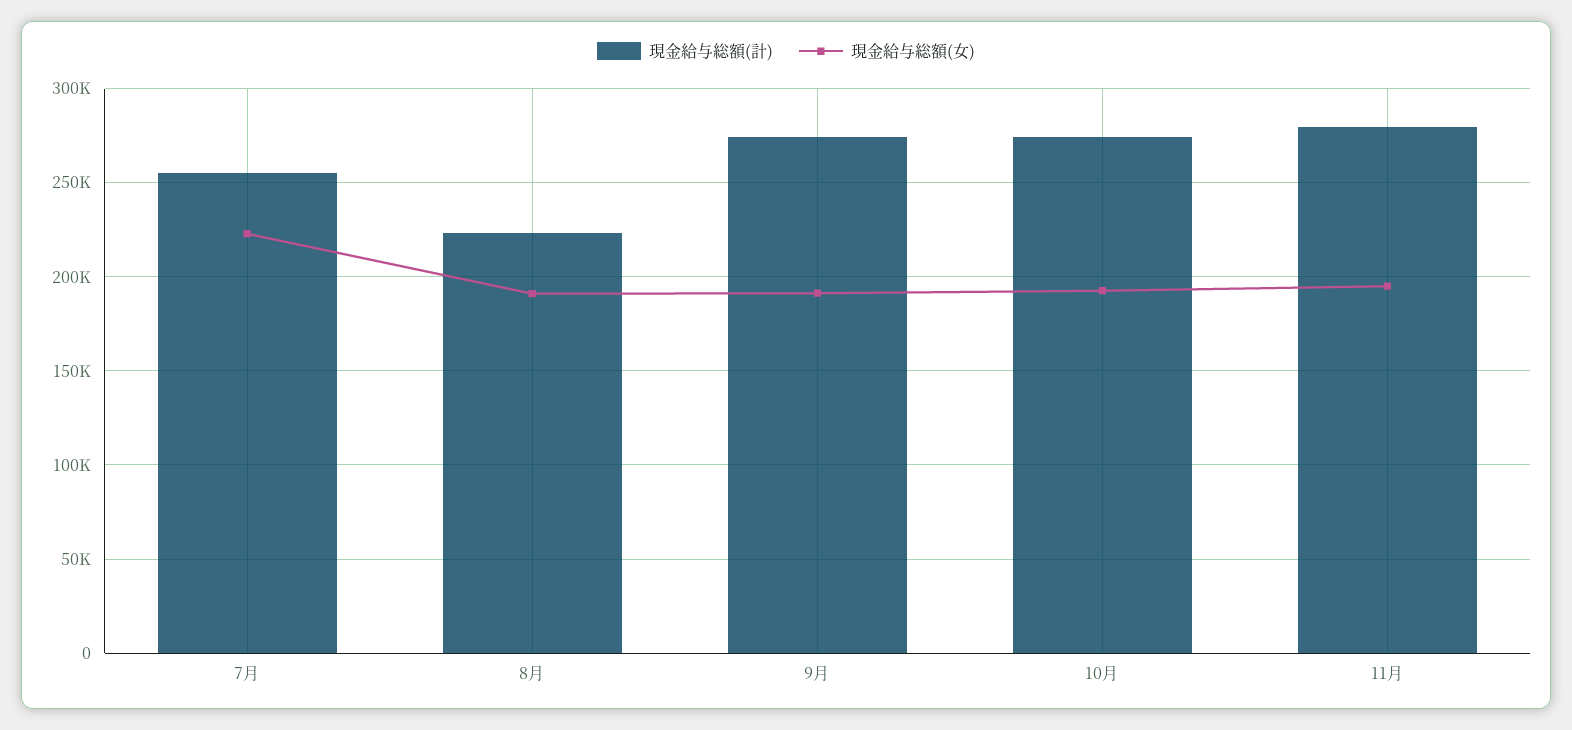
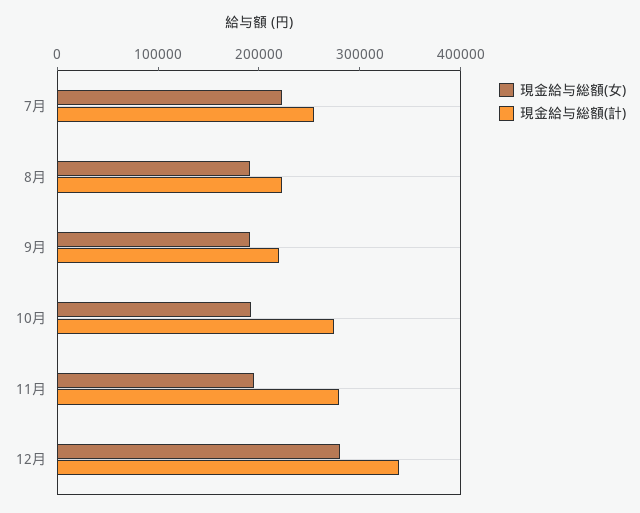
現金給与総額(計), 9月: 275000 -> 220000
現金給与総額(女), 12月: none -> 280000
現金給与総額(計), 12月: none -> 340000

